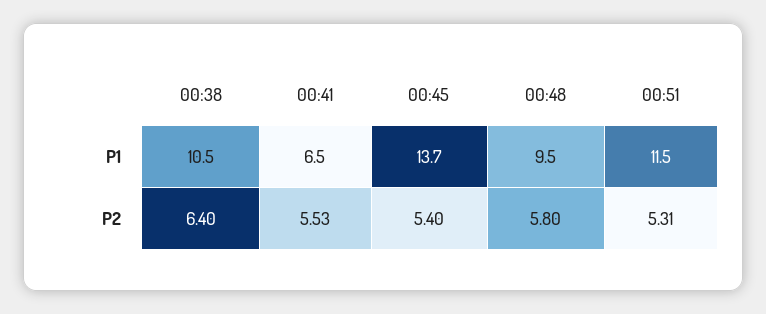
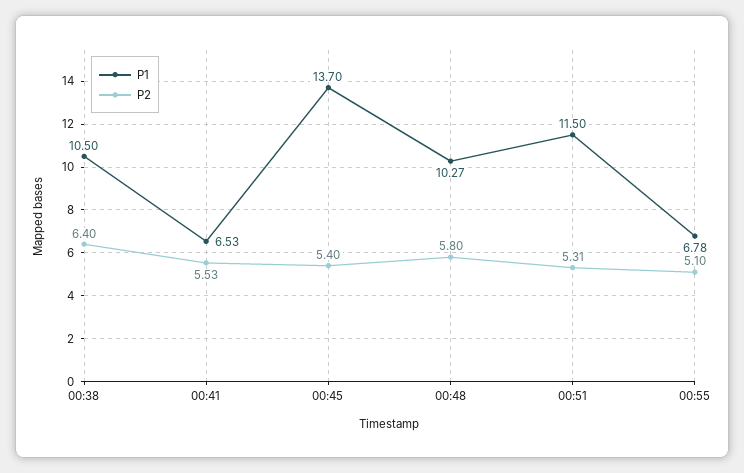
P1, 00:48: 9.5 -> 10.27
P1, 00:55: none -> 6.78
P2, 00:55: none -> 5.1

